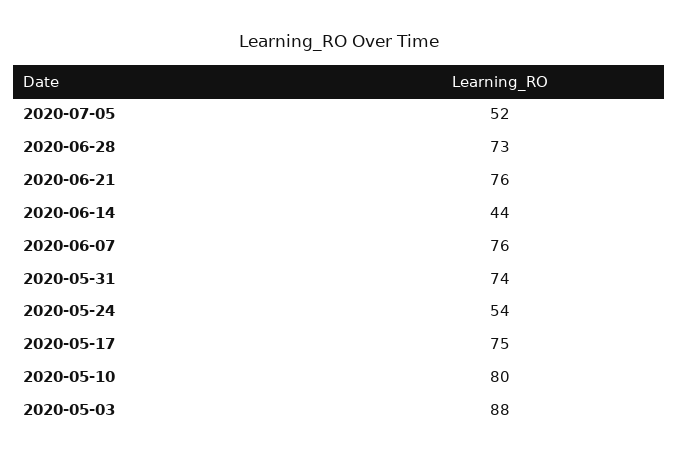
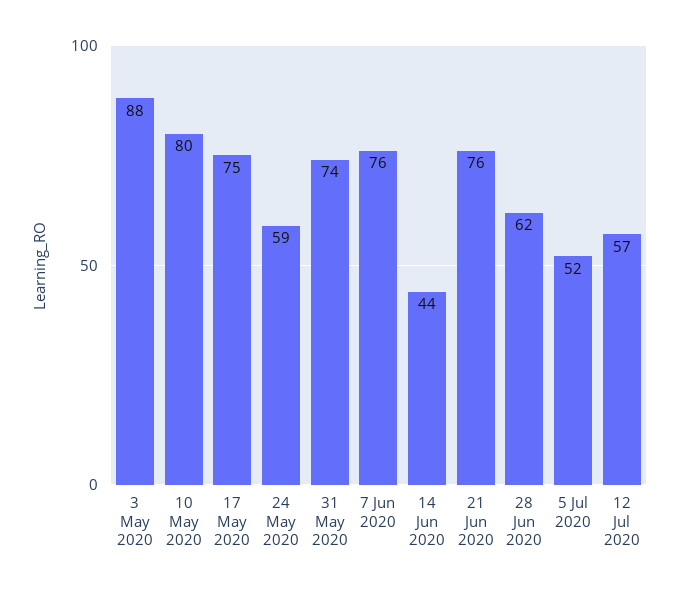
2020-06-28: 73 -> 62
2020-05-24: 54 -> 59
12 Jul 2020: none -> 57

